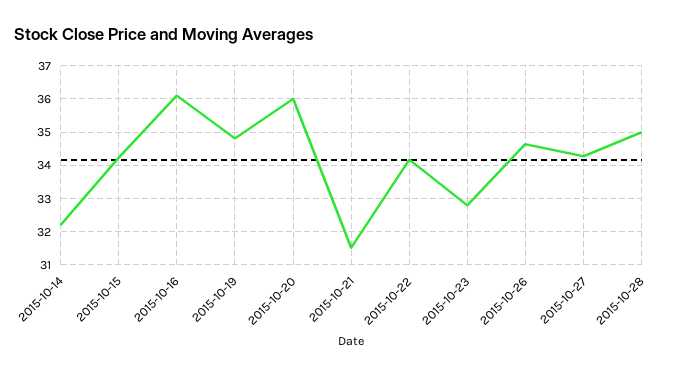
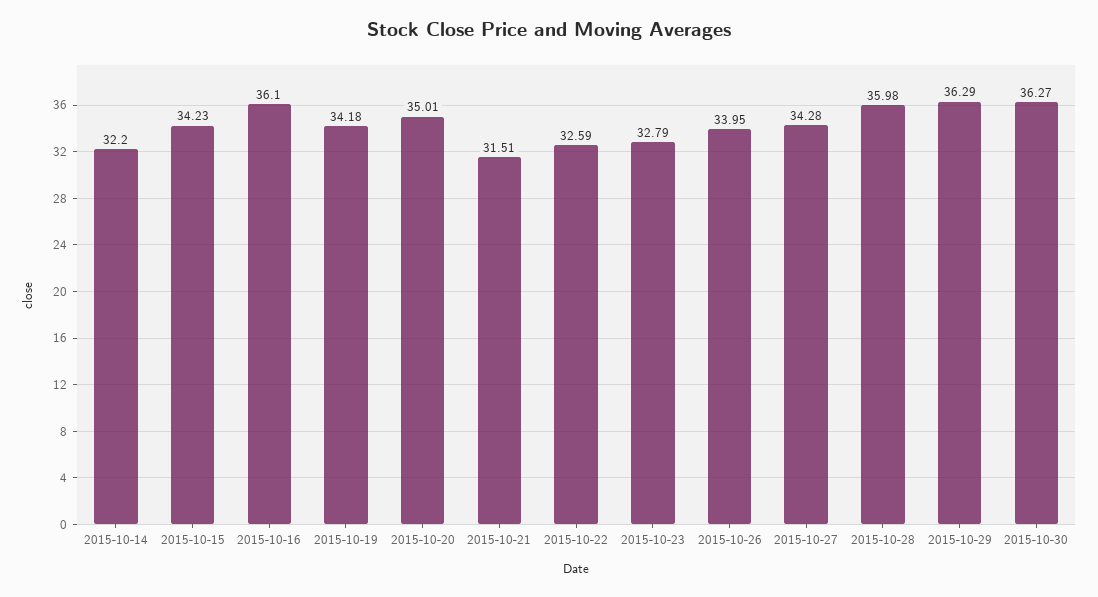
2015-10-19: 34.8 -> 34.18
2015-10-20: 36 -> 35.01
2015-10-22: 34.2 -> 32.59
2015-10-26: 34.6 -> 33.95
2015-10-28: 35 -> 35.98
2015-10-29: none -> 36.29
2015-10-30: none -> 36.27

